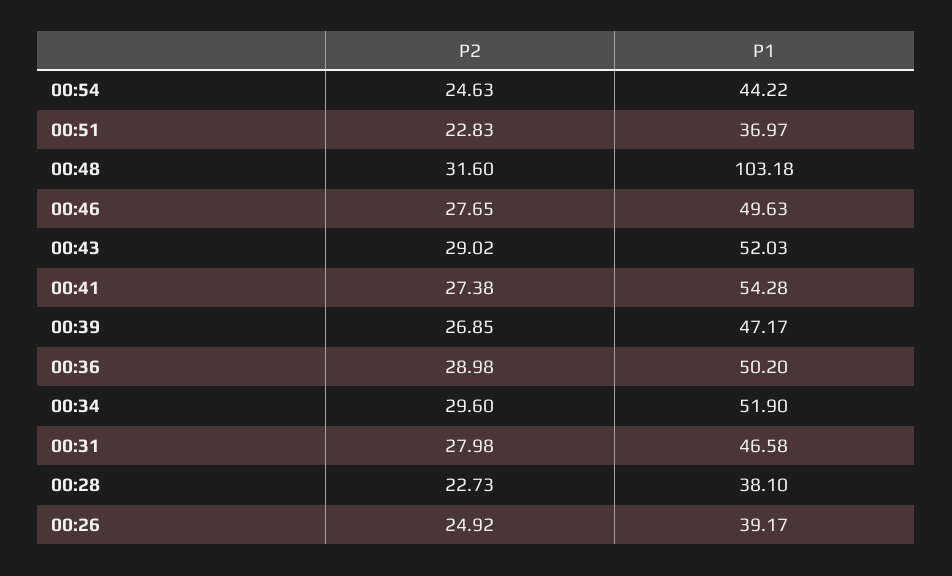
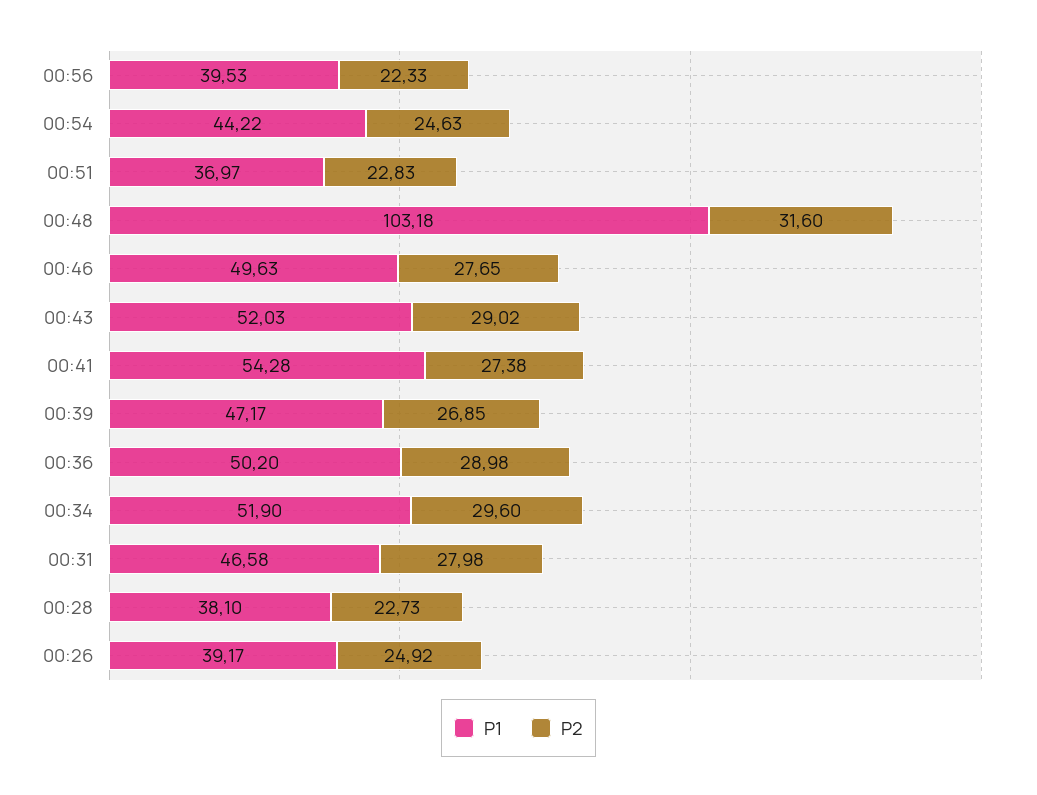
P1, 00:56: none -> 39.53
P2, 00:56: none -> 22.33

